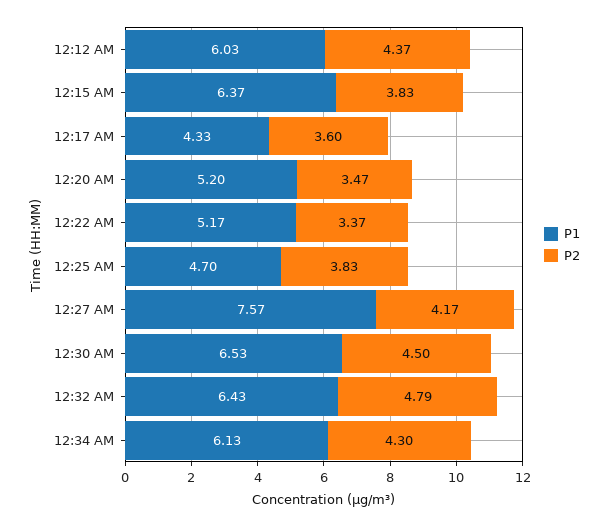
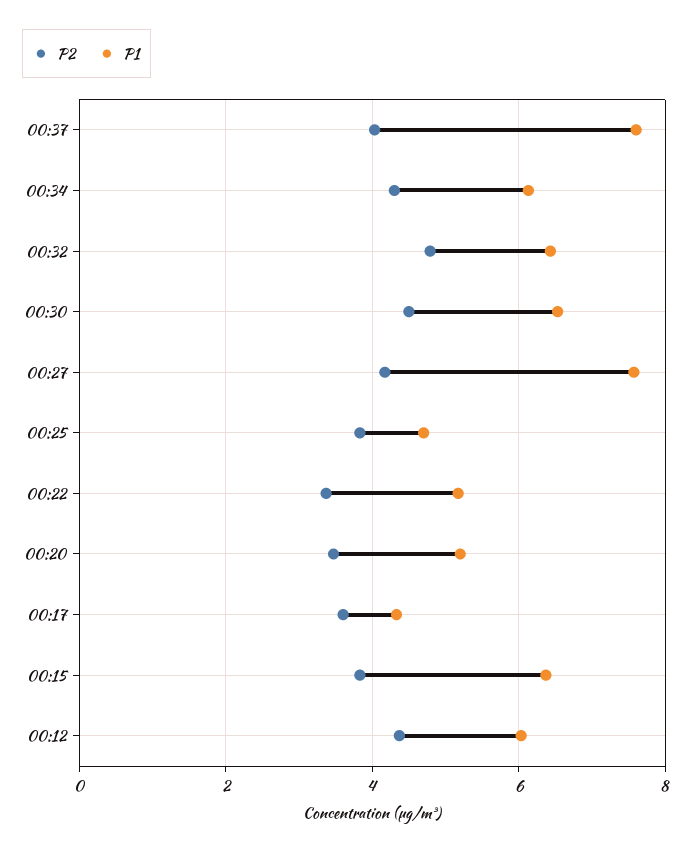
P2, 00:37: none -> 4
P1, 00:37: none -> 7.6

